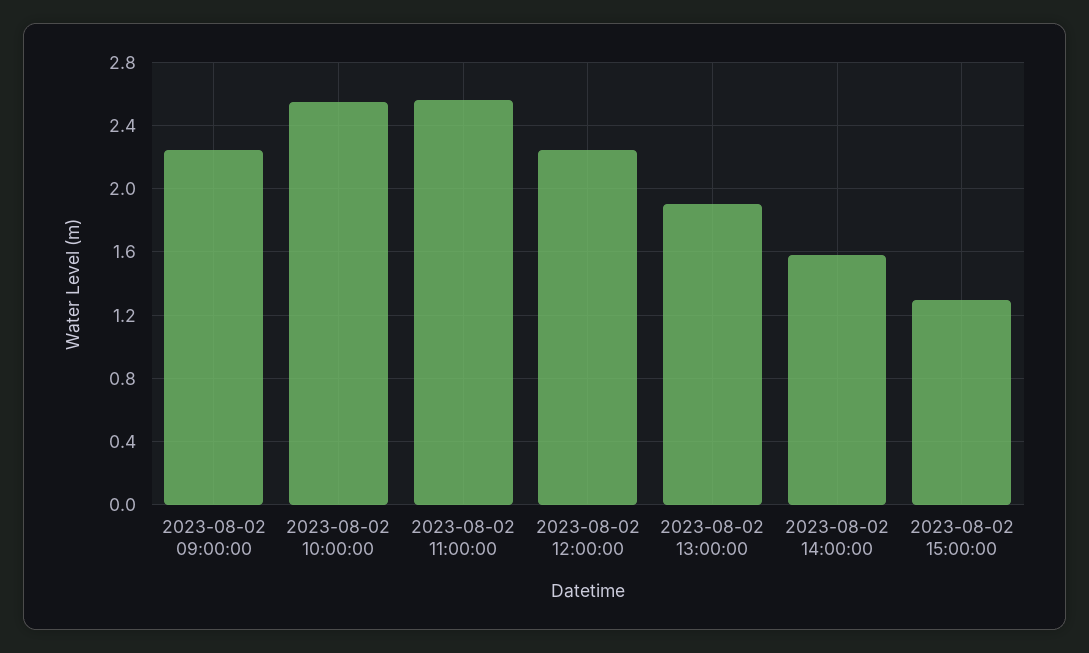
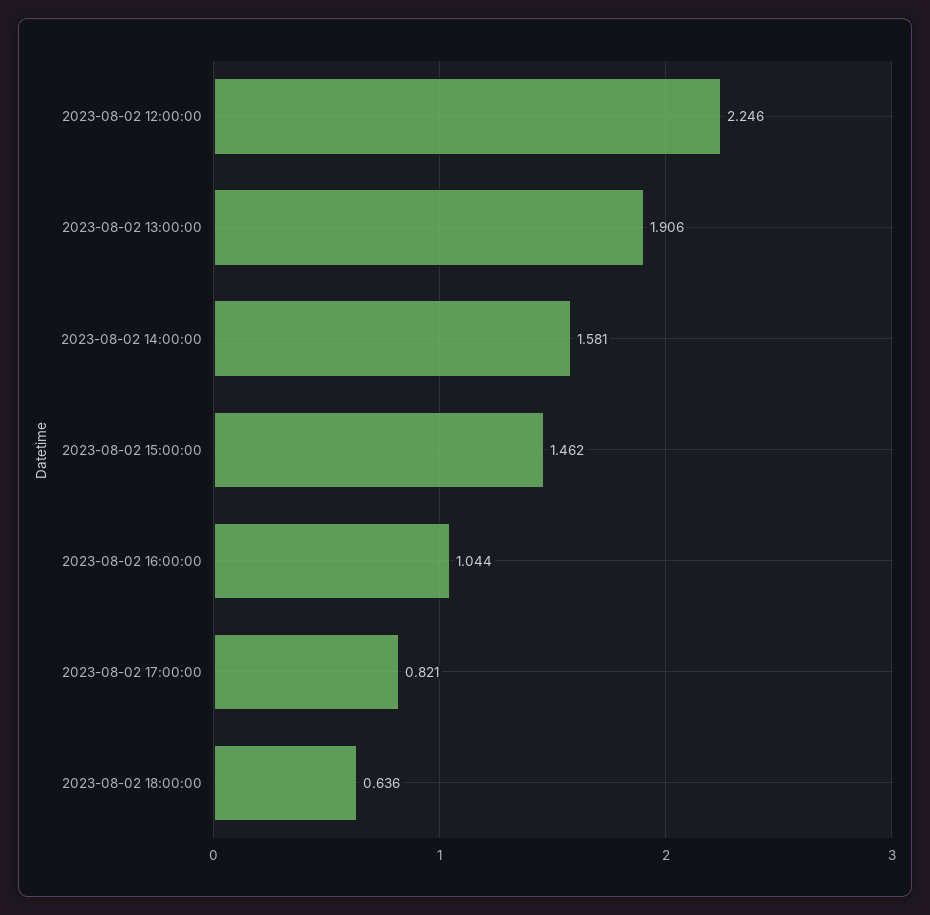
2023-08-02 09:00:00: 2.25 -> none
2023-08-02 10:00:00: 2.55 -> none
2023-08-02 11:00:00: 2.55 -> none
2023-08-02 15:00:00: 1.3 -> 1.462
2023-08-02 16:00:00: none -> 1.044
2023-08-02 17:00:00: none -> 0.821
2023-08-02 18:00:00: none -> 0.636

